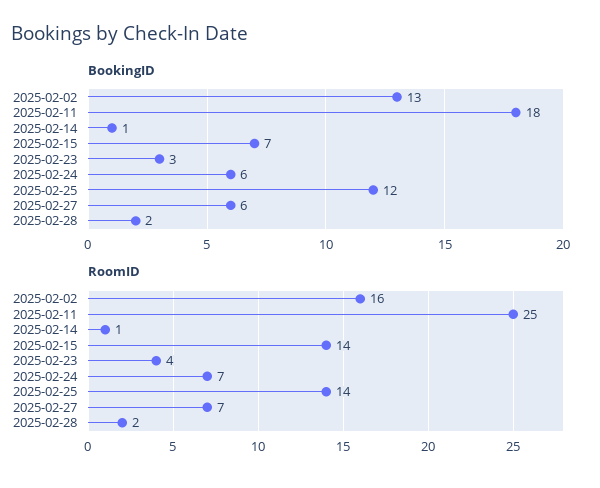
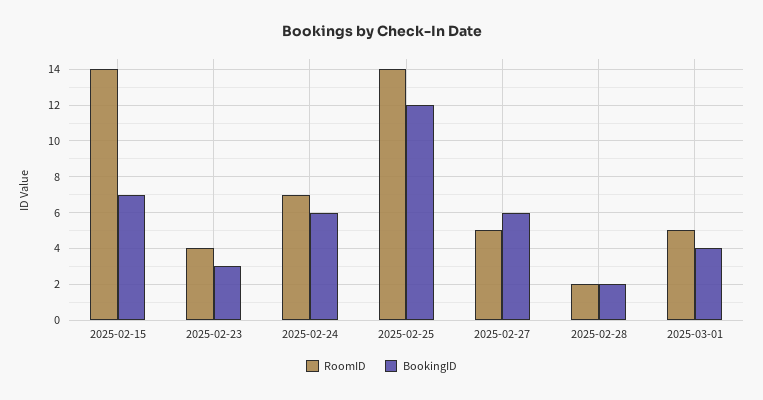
BookingID, 2025-02-02: 13 -> none
BookingID, 2025-02-11: 18 -> none
BookingID, 2025-02-14: 1 -> none
RoomID, 2025-02-02: 16 -> none
RoomID, 2025-02-11: 25 -> none
RoomID, 2025-02-14: 1 -> none
RoomID, 2025-02-27: 7 -> 5
RoomID, 2025-03-01: none -> 5
BookingID, 2025-03-01: none -> 4

